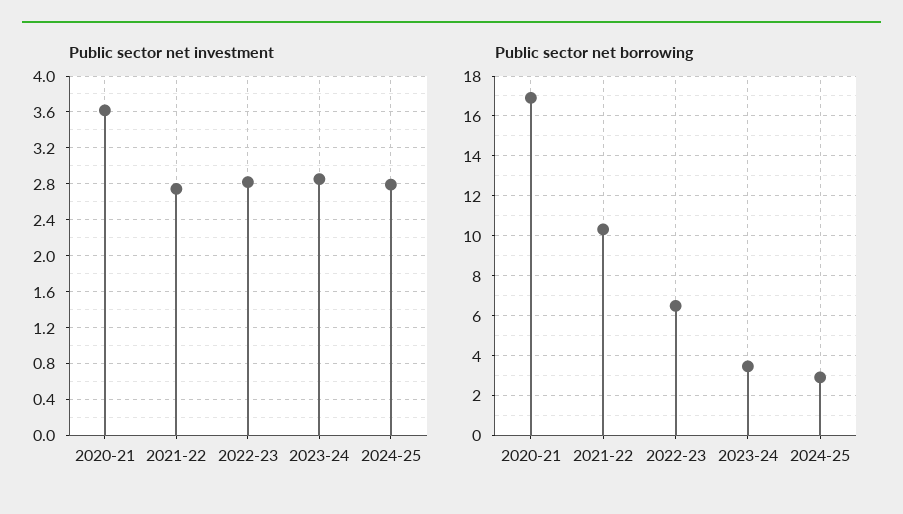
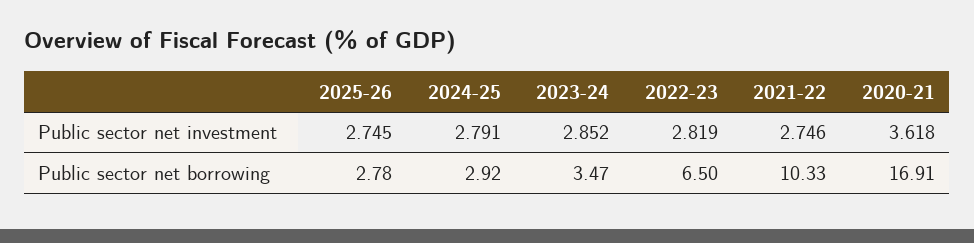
Public sector net investment, 2025-26: none -> 2.745
Public sector net borrowing, 2025-26: none -> 2.78

